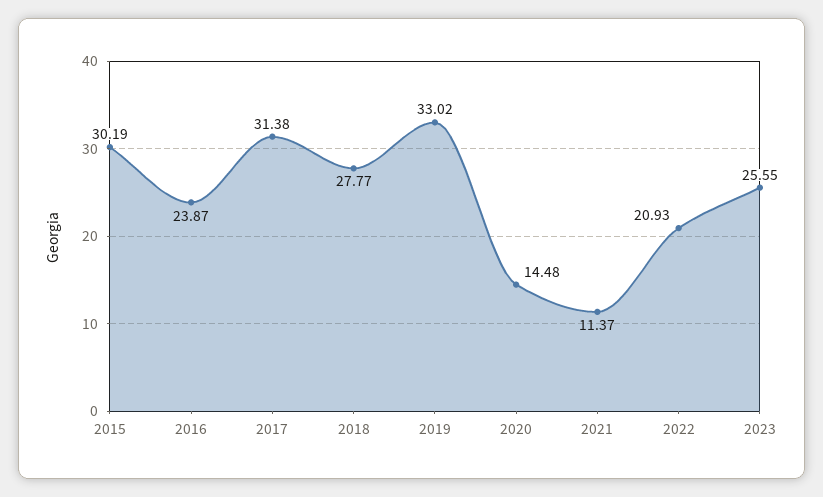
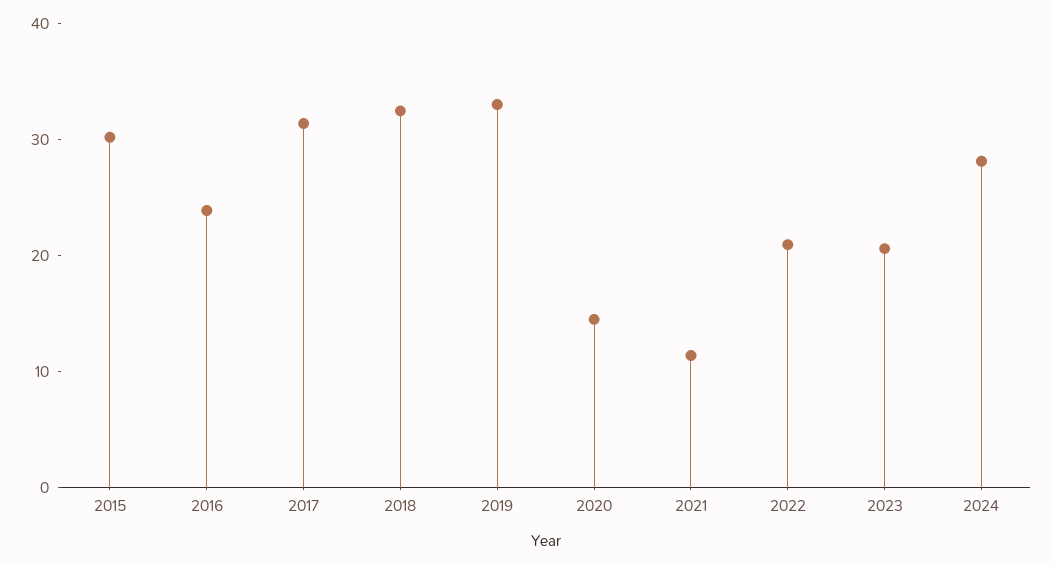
2018: 27.77 -> 32
2023: 25.55 -> 20
2024: none -> 28

